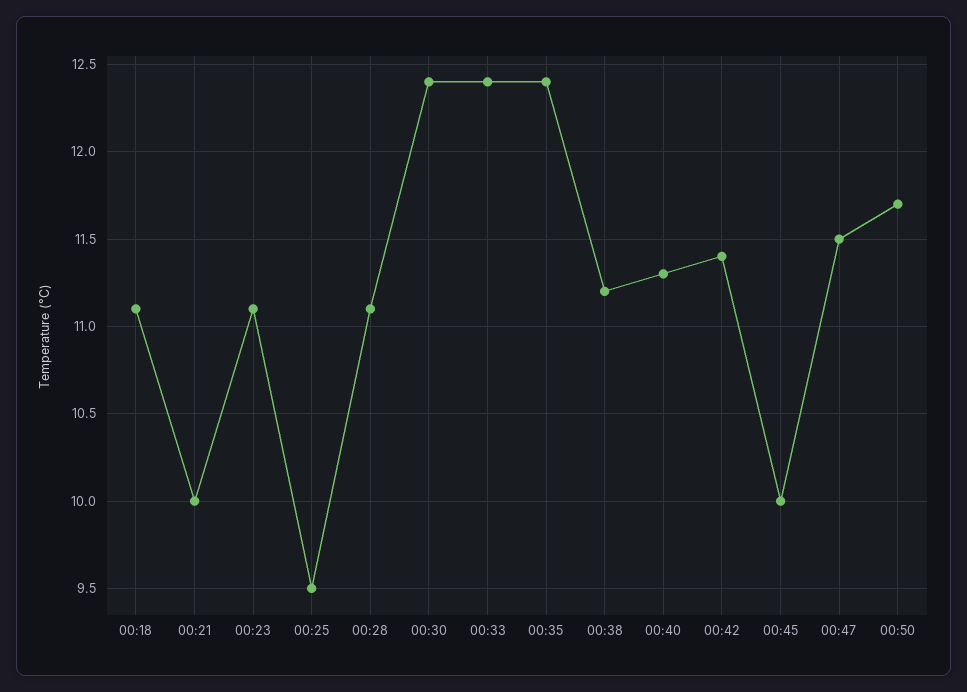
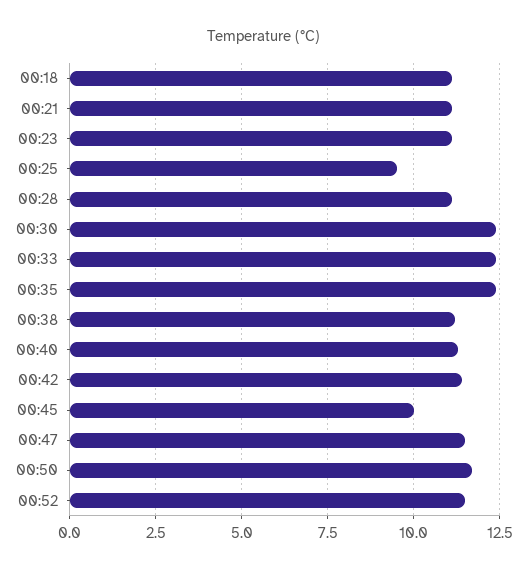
00:21: 10 -> 11
00:52: none -> 11.5

